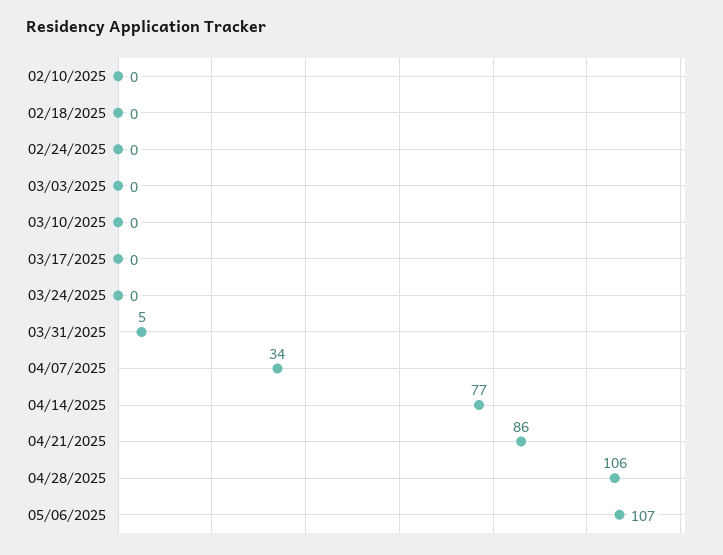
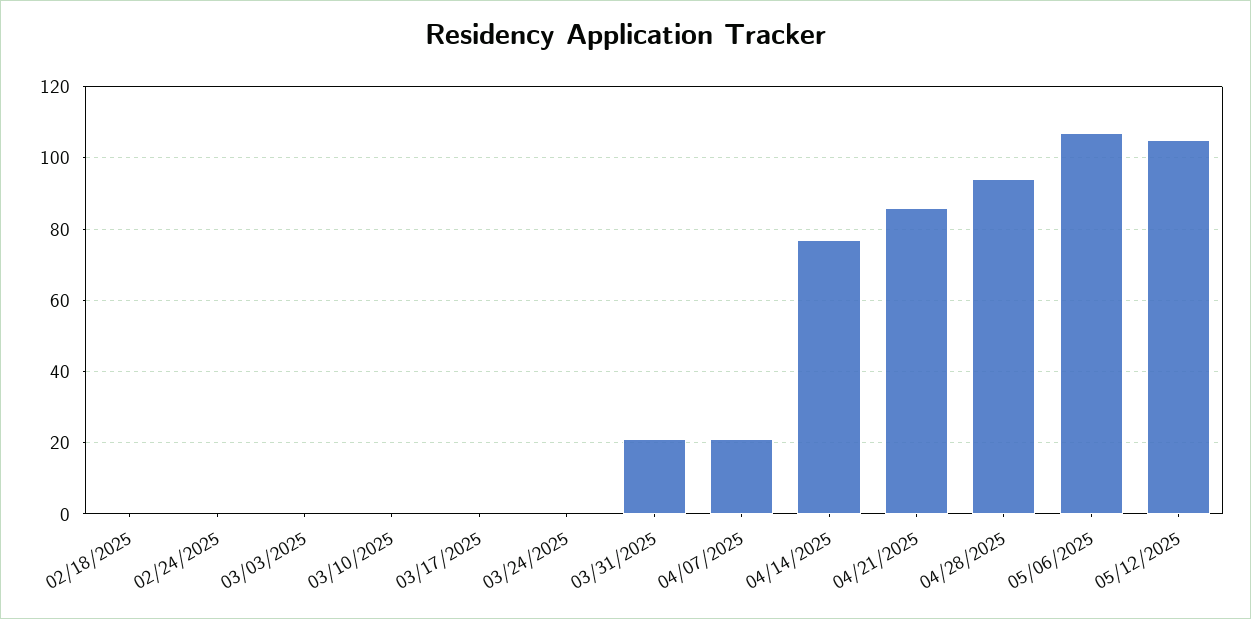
02/10/2025: 0 -> none
03/31/2025: 5 -> 20
04/07/2025: 34 -> 20
04/28/2025: 106 -> 95
05/12/2025: none -> 105

